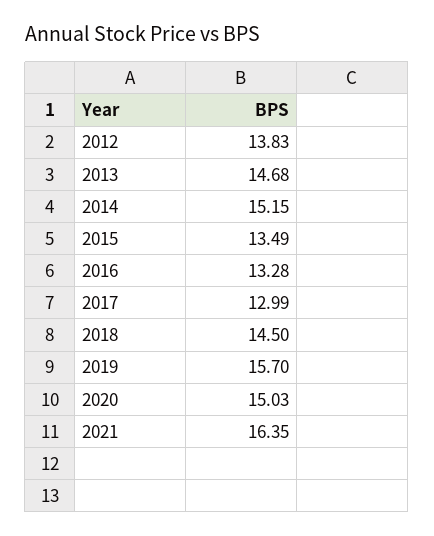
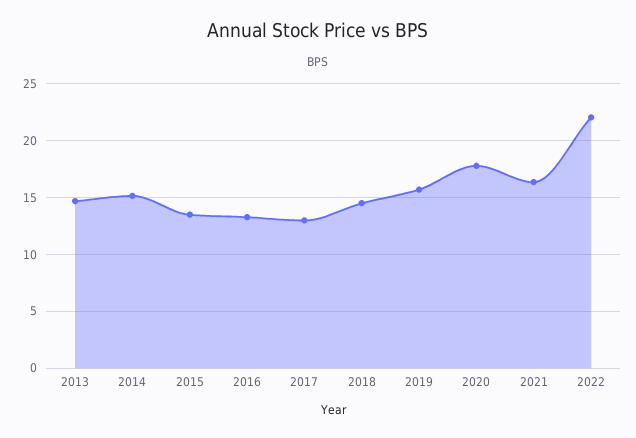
2012: 13.83 -> none
2020: 15.03 -> 18
2022: none -> 22

